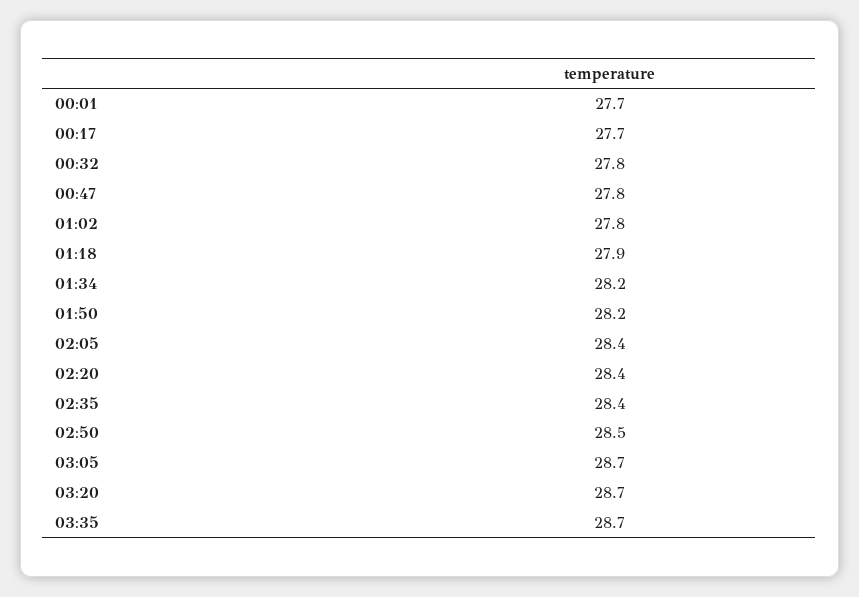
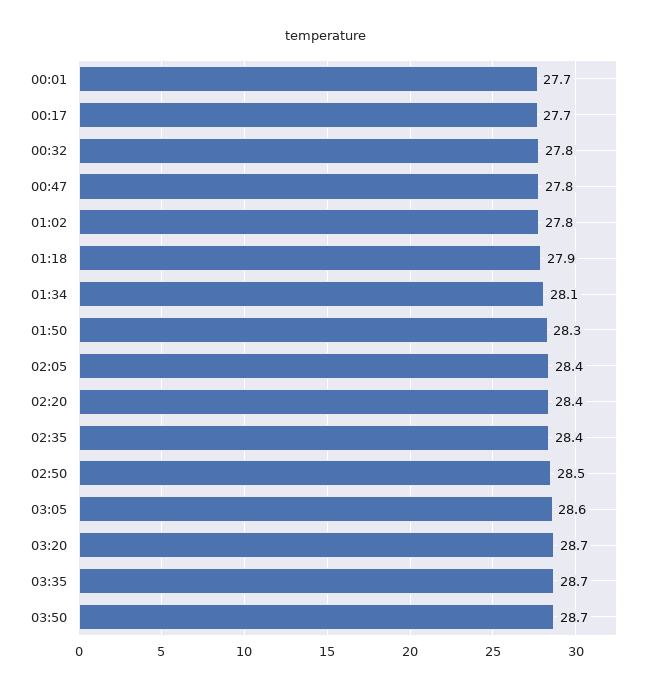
01:34: 28.2 -> 28.1
01:50: 28.2 -> 28.3
03:05: 28.7 -> 28.6
03:50: none -> 28.7

